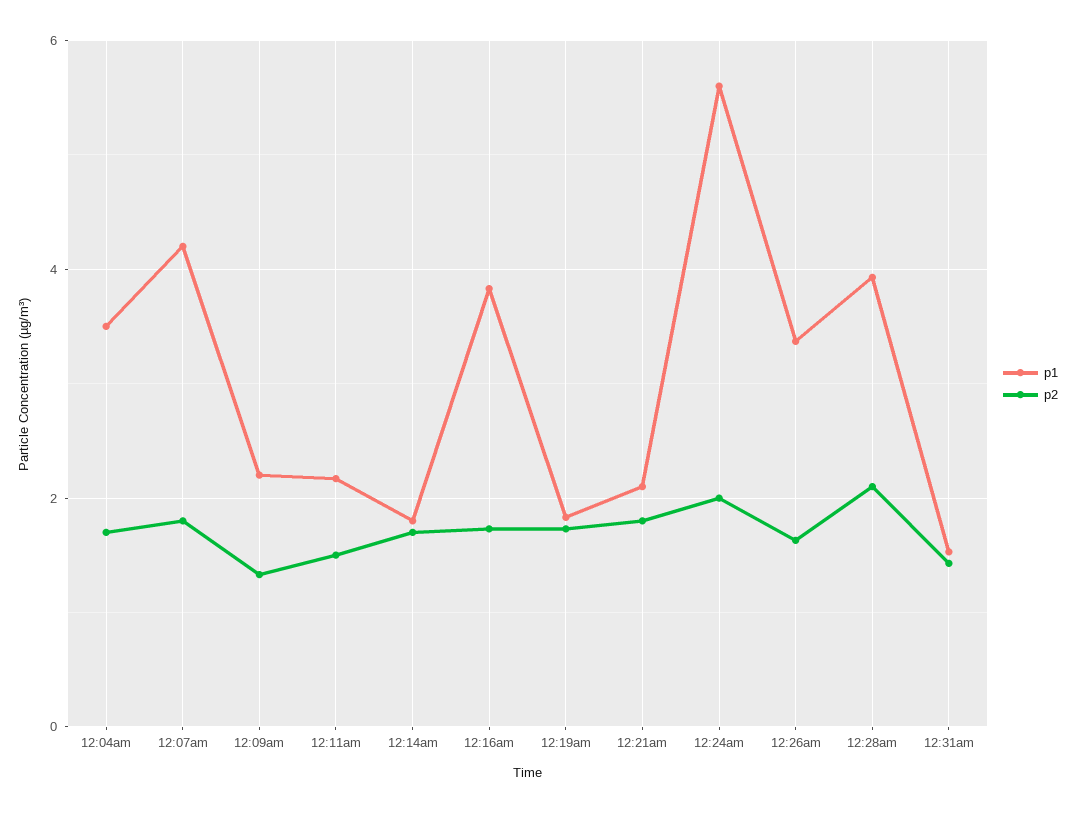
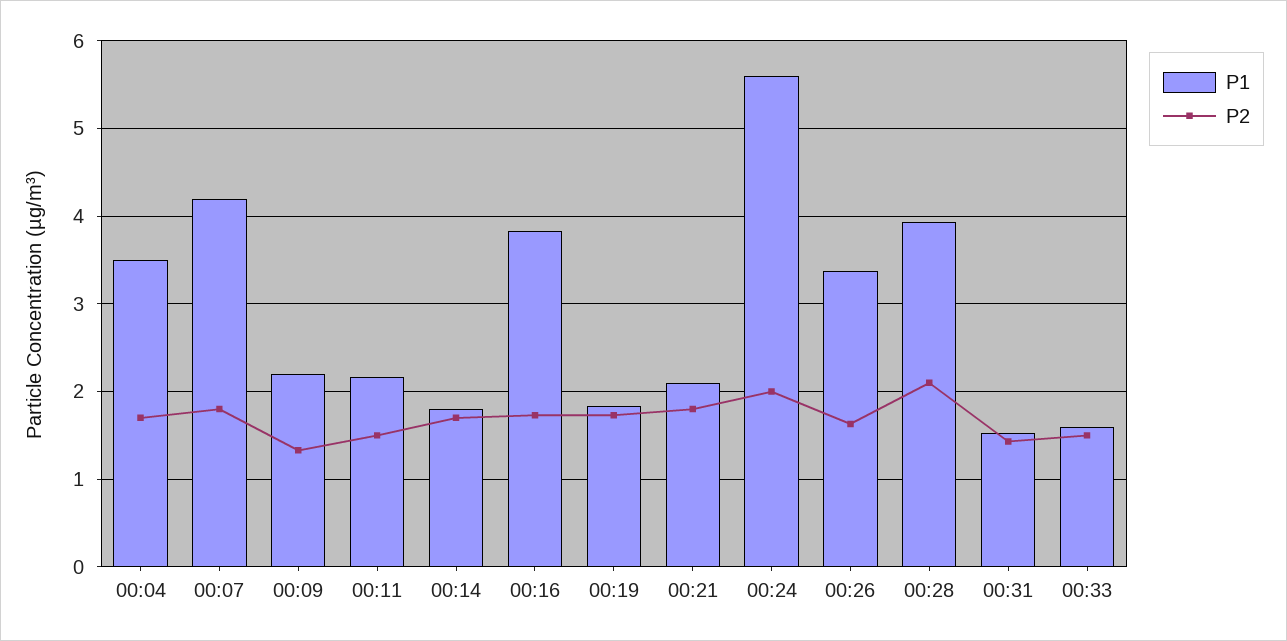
p1, 00:33: none -> 1.6
p2, 00:33: none -> 1.5

